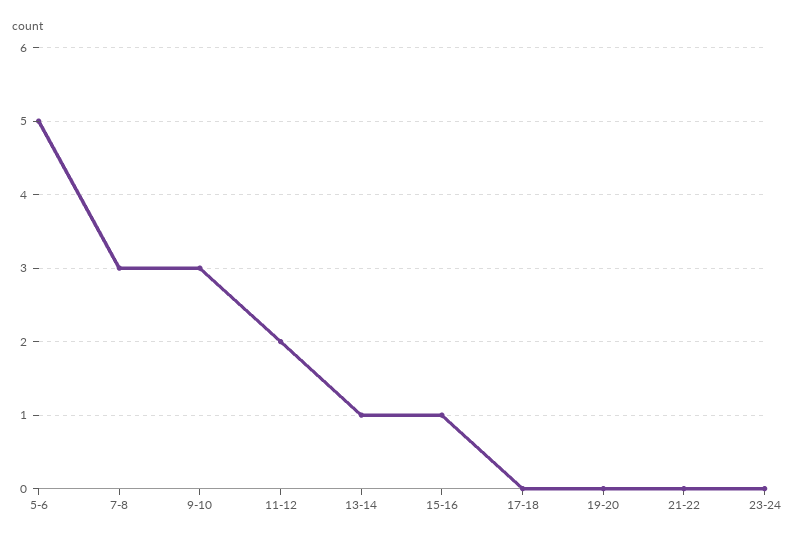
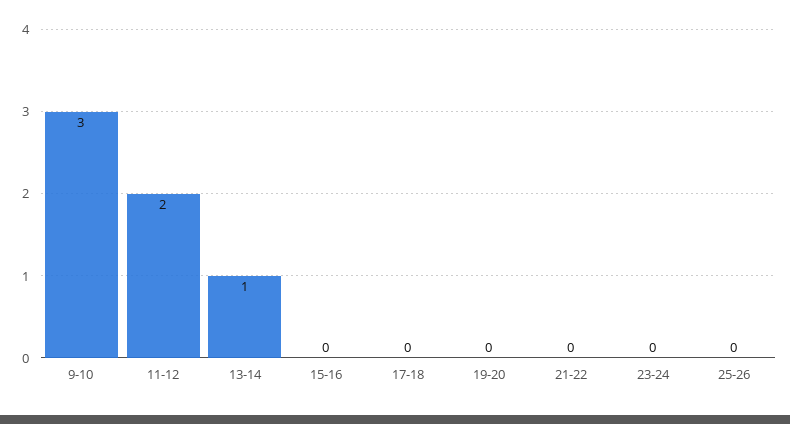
5-6: 5 -> none
7-8: 3 -> none
15-16: 1 -> 0
25-26: none -> 0

